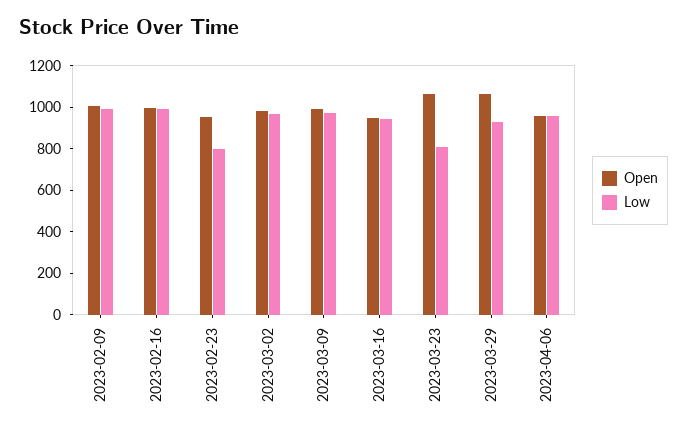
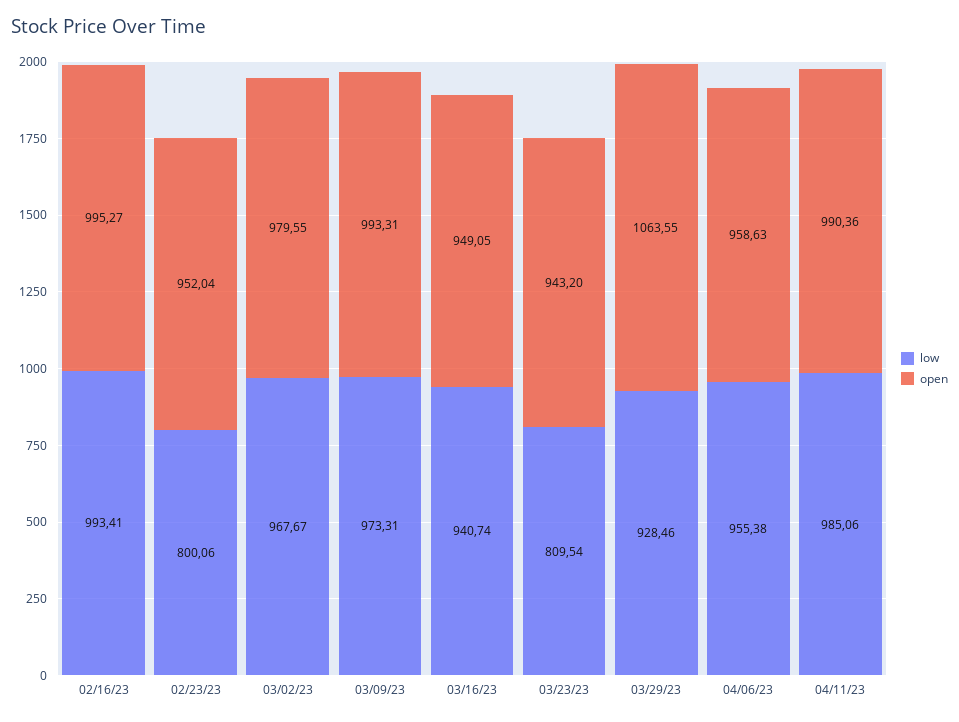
Open, 2023-02-09: 1000 -> none
Low, 2023-02-09: 1000 -> none
Open, 2023-03-23: 1050 -> 943.2
Low, 04/11/23: none -> 985.06
Open, 04/11/23: none -> 990.36

